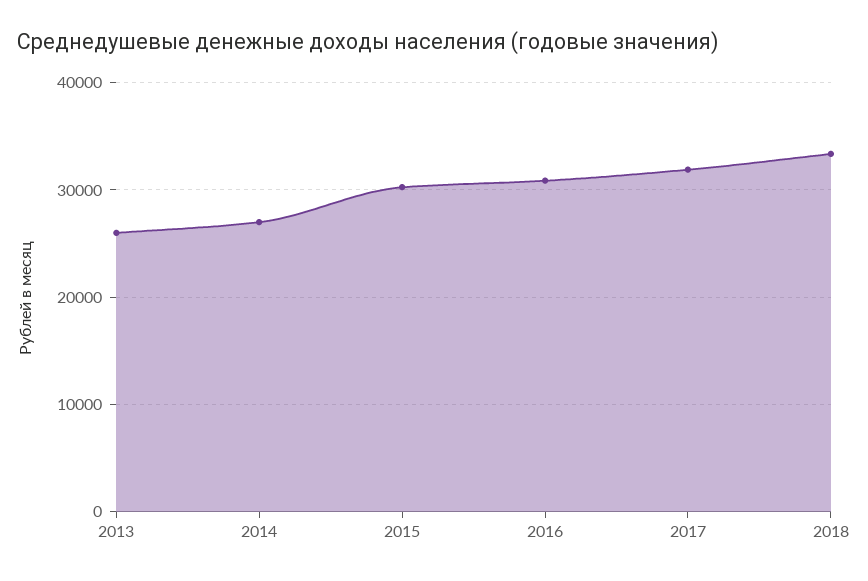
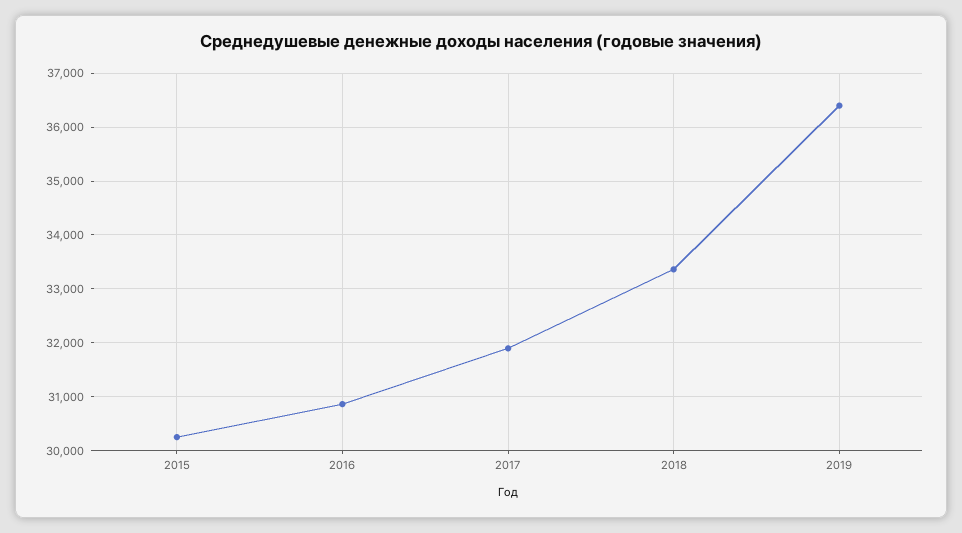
2013: 26000 -> none
2014: 27000 -> none
2019: none -> 36400

